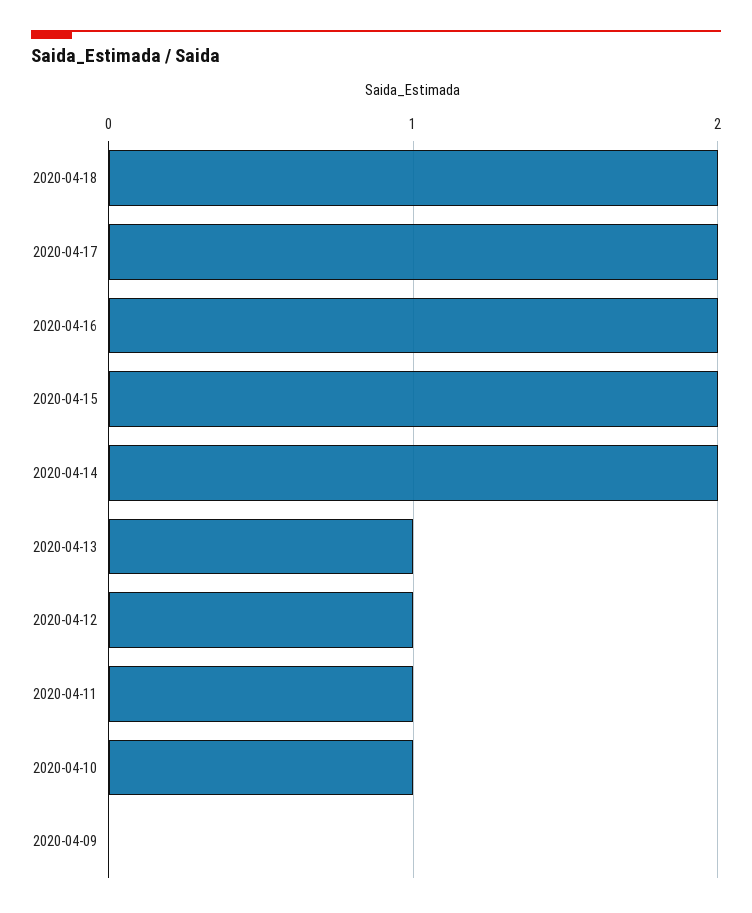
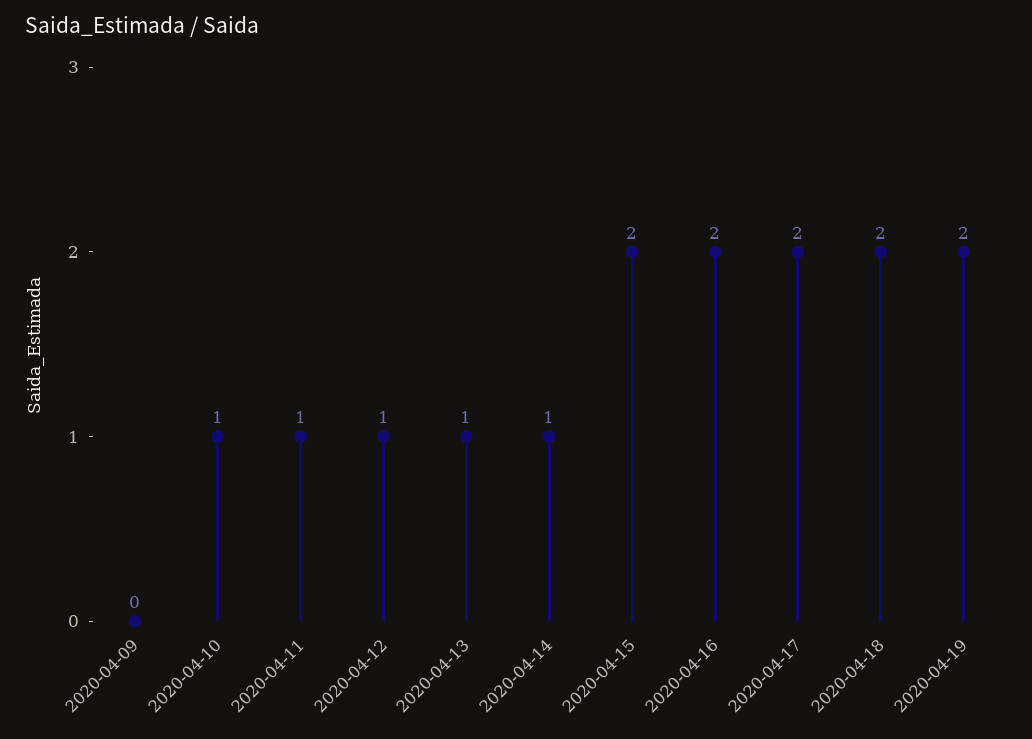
2020-04-14: 2 -> 1
2020-04-19: none -> 2

